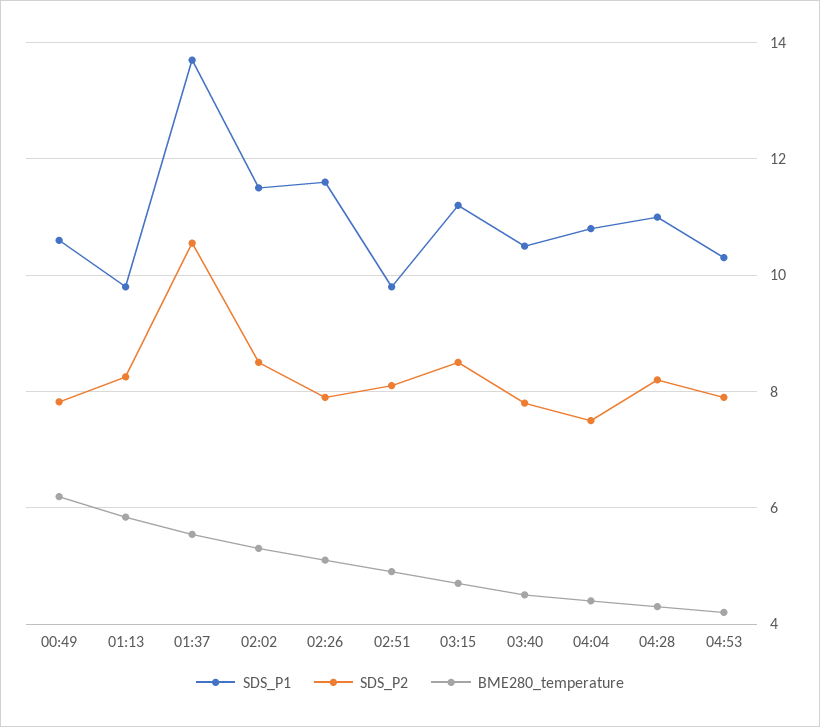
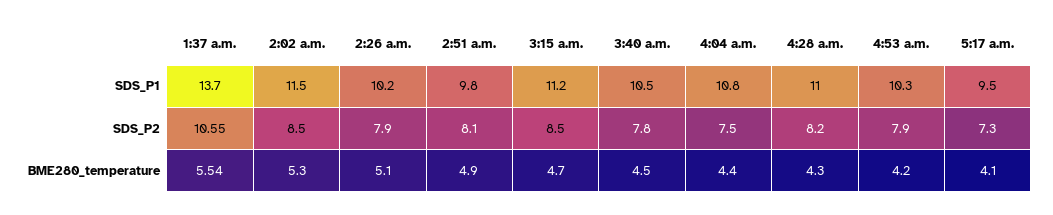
SDS_P1, 00:49: 10.6 -> none
SDS_P2, 00:49: 7.8 -> none
BME280_temperature, 00:49: 6.2 -> none
SDS_P1, 01:13: 9.8 -> none
SDS_P2, 01:13: 8.2 -> none
BME280_temperature, 01:13: 5.8 -> none
SDS_P1, 02:26: 11.6 -> 10.2
SDS_P1, 5:17 a.m.: none -> 9.5
SDS_P2, 5:17 a.m.: none -> 7.3
BME280_temperature, 5:17 a.m.: none -> 4.1

